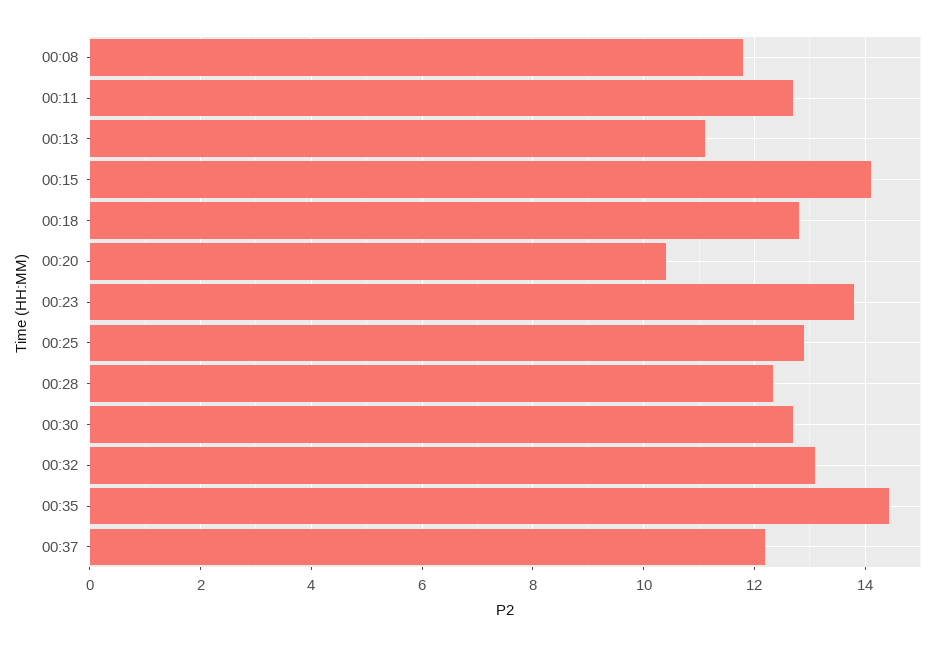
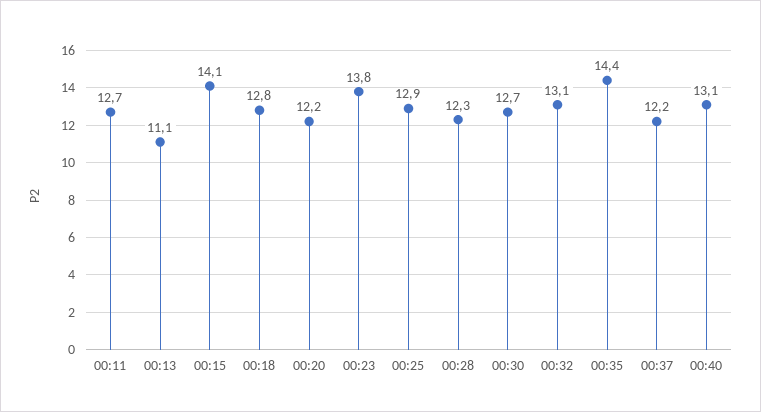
00:08: 11.8 -> none
00:20: 10.4 -> 12.2
00:40: none -> 13.1

